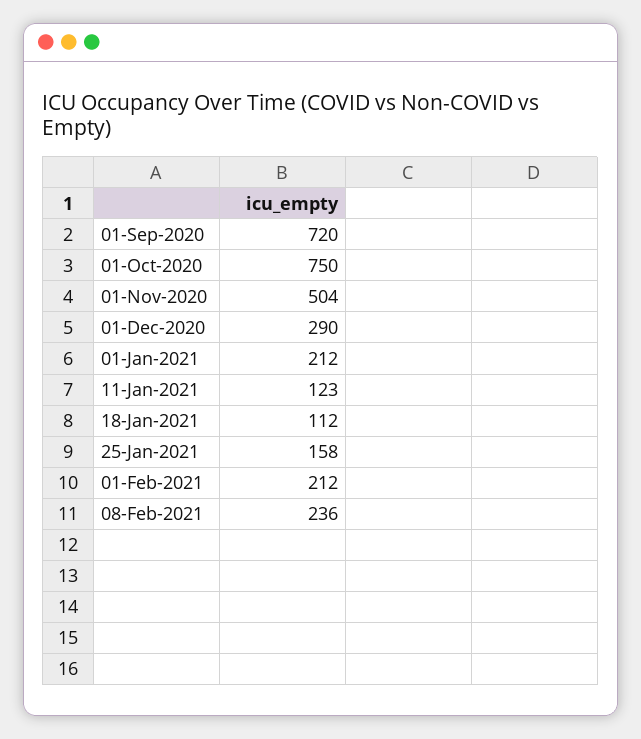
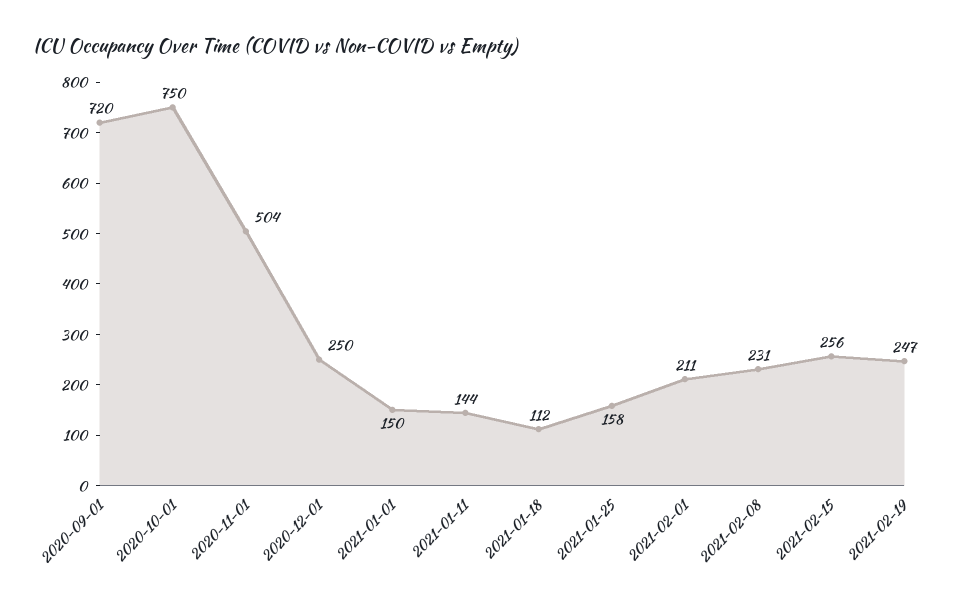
01-Dec-2020: 290 -> 250
01-Jan-2021: 212 -> 150
11-Jan-2021: 123 -> 144
01-Feb-2021: 212 -> 211
08-Feb-2021: 236 -> 231
2021-02-15: none -> 256
2021-02-19: none -> 247

